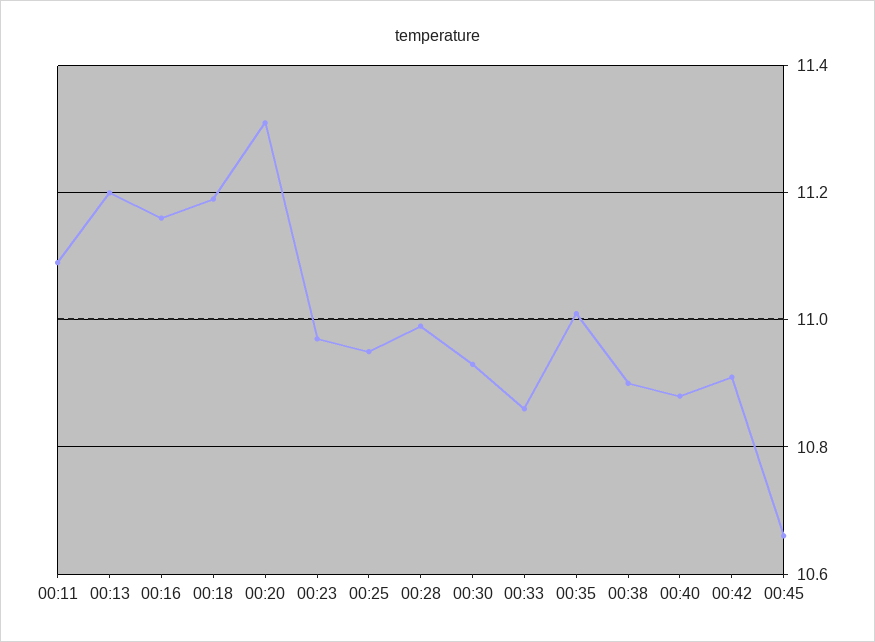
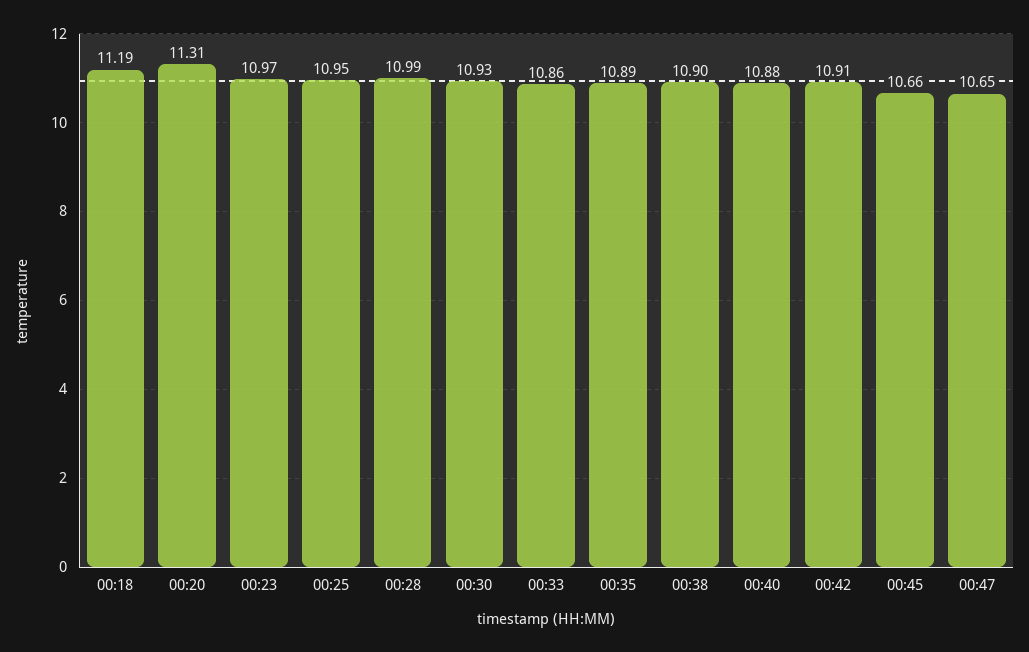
00:11: 11.1 -> none
00:13: 11.2 -> none
00:16: 11.15 -> none
00:35: 11 -> 10.89
00:47: none -> 10.65

